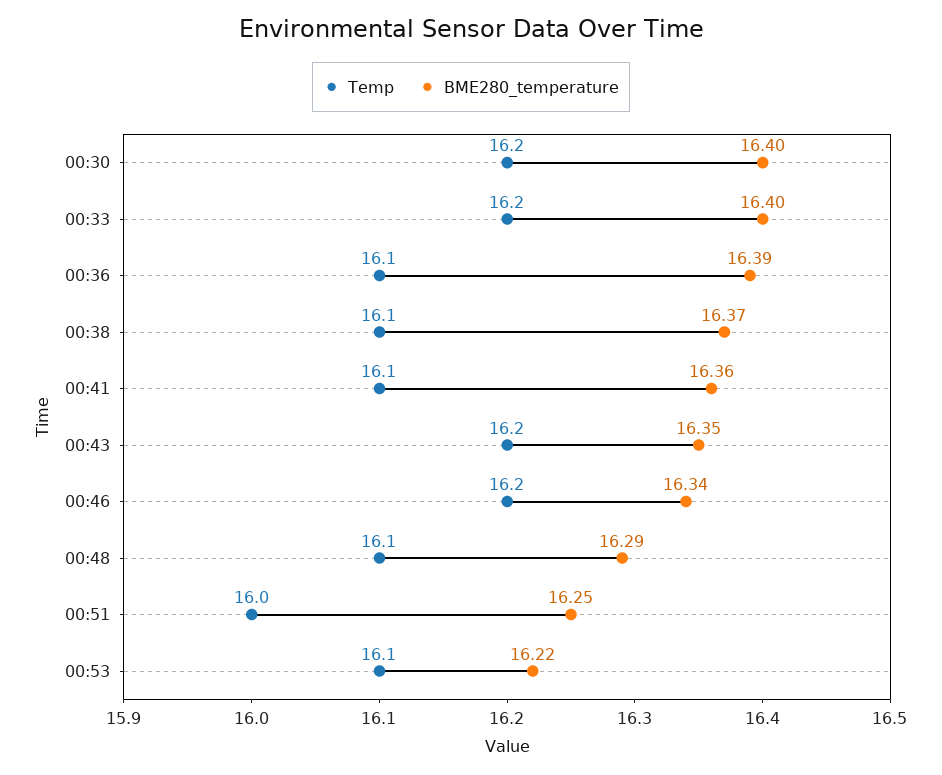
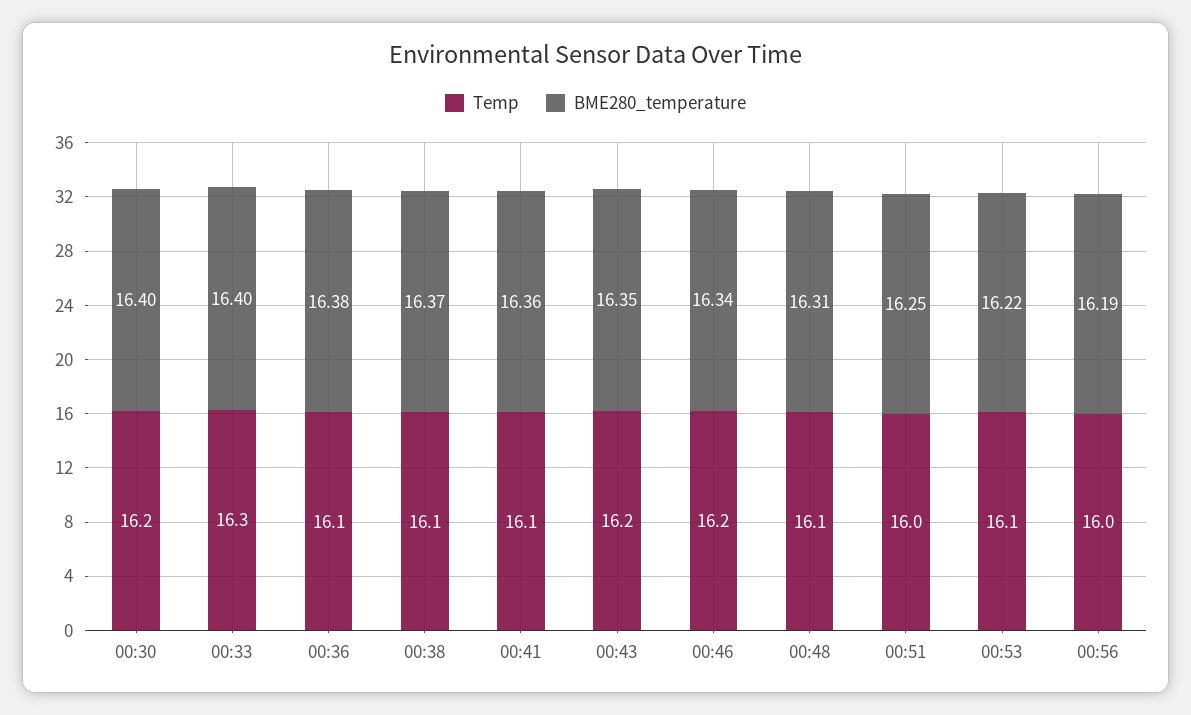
Temp, 00:33: 16.2 -> 16.3
BME280_temperature, 00:36: 16.39 -> 16.38
BME280_temperature, 00:48: 16.29 -> 16.31
Temp, 00:56: none -> 16
BME280_temperature, 00:56: none -> 16.19

